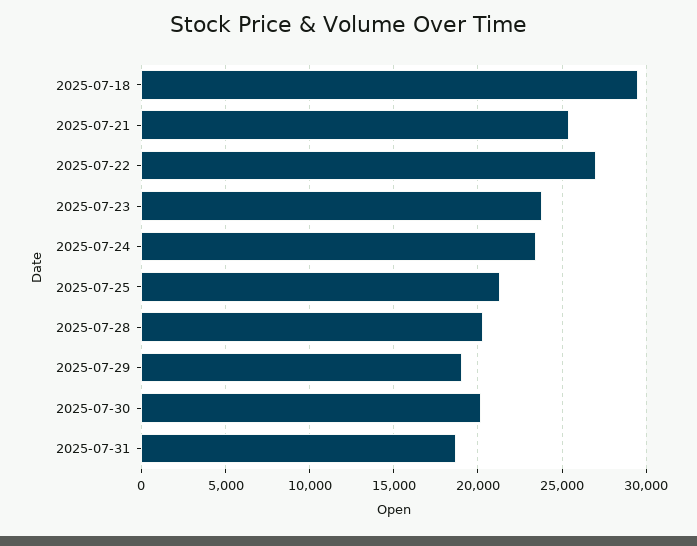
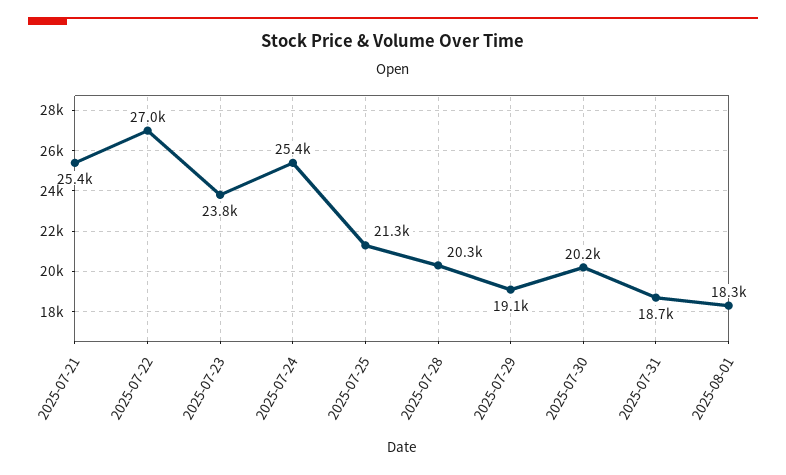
2025-07-18: 29500 -> none
2025-07-24: 23500 -> 25400
2025-08-01: none -> 18300

